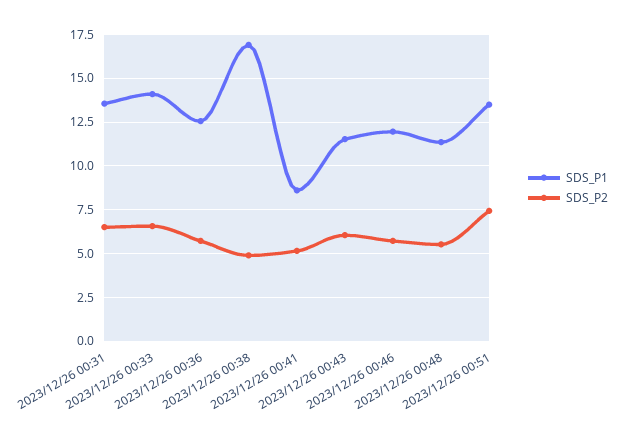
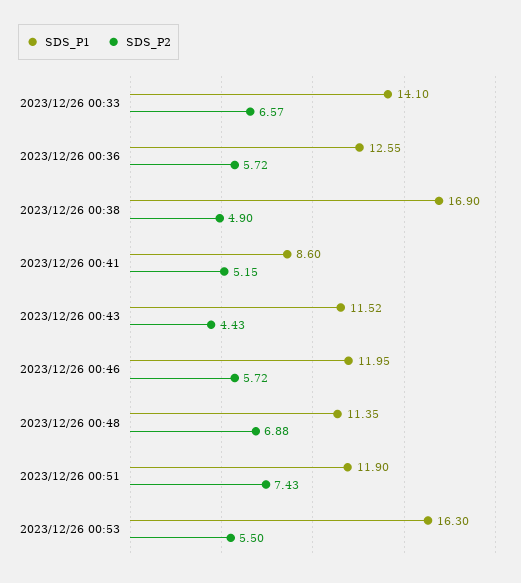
SDS_P1, 2023/12/26 00:31: 13.5 -> none
SDS_P2, 2023/12/26 00:31: 6.5 -> none
SDS_P2, 2023/12/26 00:43: 6 -> 4.43
SDS_P2, 2023/12/26 00:48: 5.5 -> 6.88
SDS_P1, 2023/12/26 00:51: 13.5 -> 11.9
SDS_P1, 2023/12/26 00:53: none -> 16.3
SDS_P2, 2023/12/26 00:53: none -> 5.5

